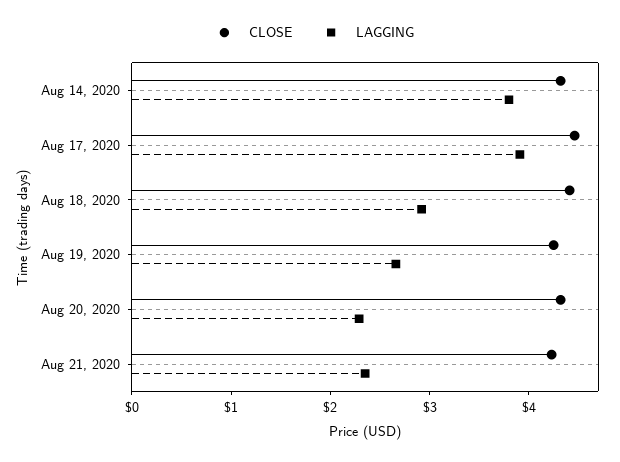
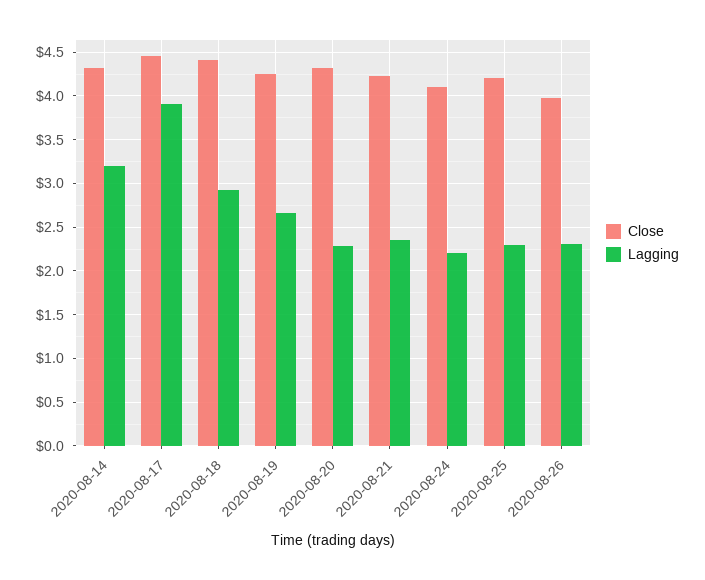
LAGGING, Aug 14, 2020: 3.8 -> 3.2
CLOSE, 2020-08-24: none -> 4.1
LAGGING, 2020-08-24: none -> 2.2
CLOSE, 2020-08-25: none -> 4.2
LAGGING, 2020-08-25: none -> 2.3
CLOSE, 2020-08-26: none -> 4
LAGGING, 2020-08-26: none -> 2.3

